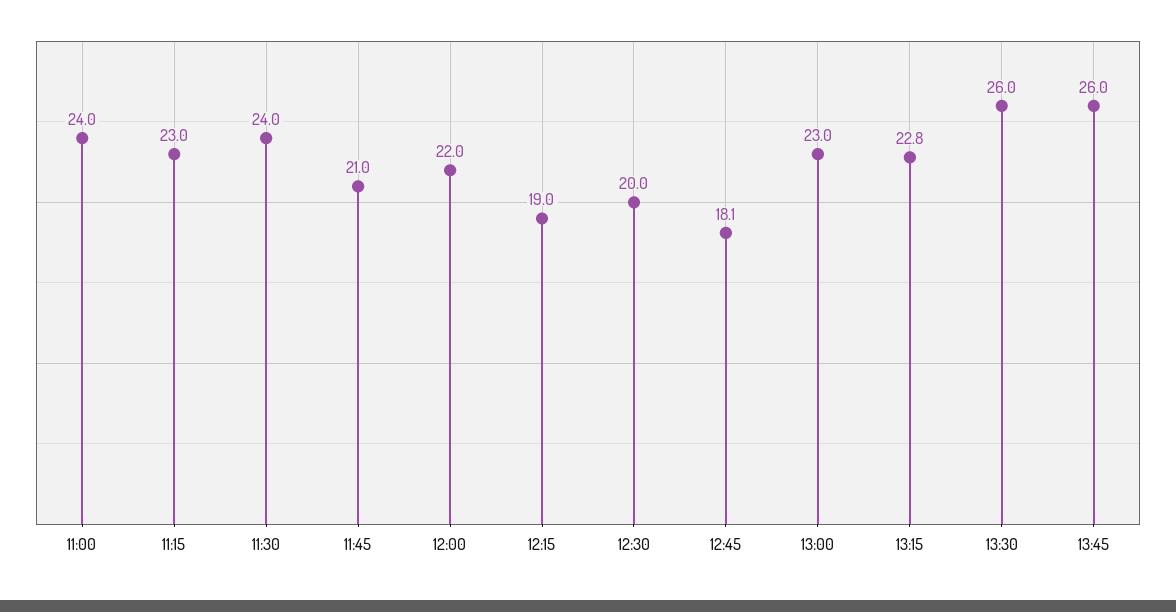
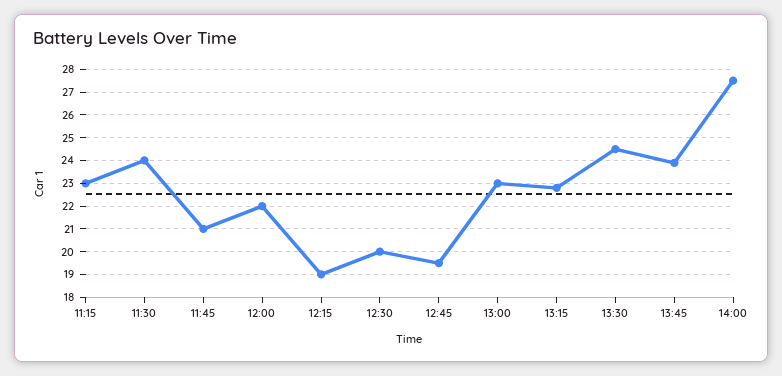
11:00: 24 -> none
12:45: 18.1 -> 19.5
13:30: 26 -> 24.5
13:45: 26 -> 24
14:00: none -> 27.5

